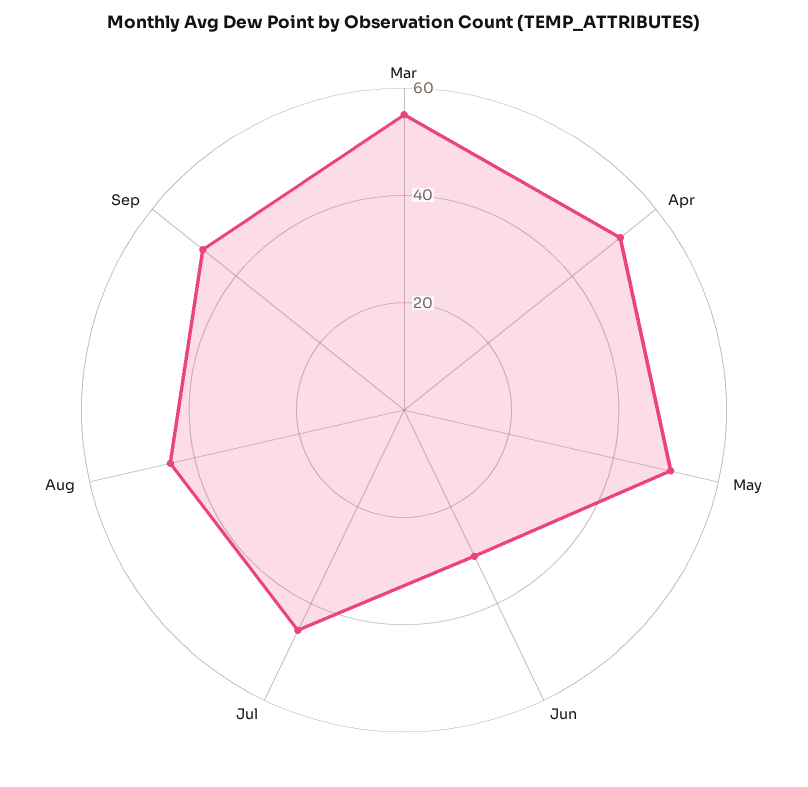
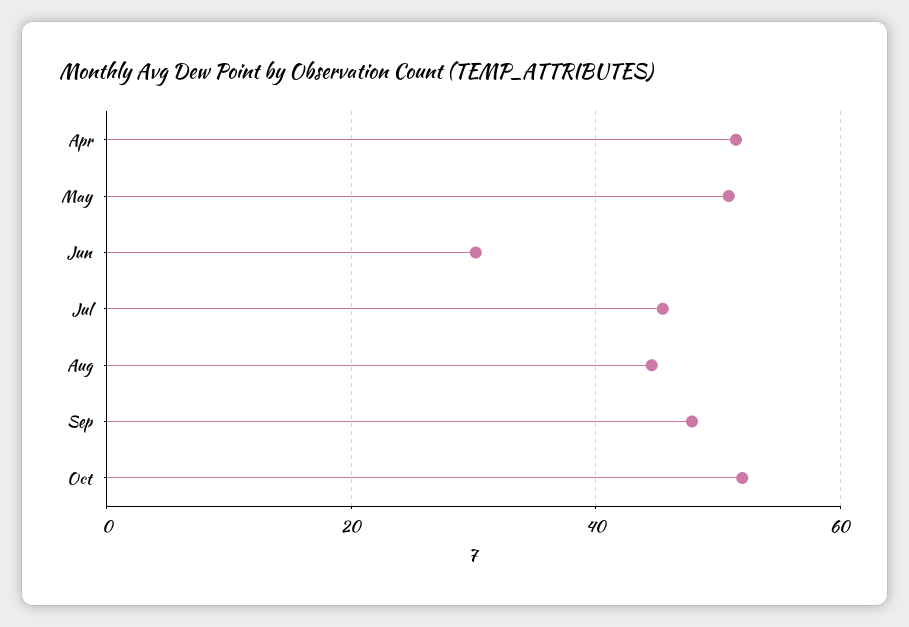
Mar: 55 -> none
Oct: none -> 52

